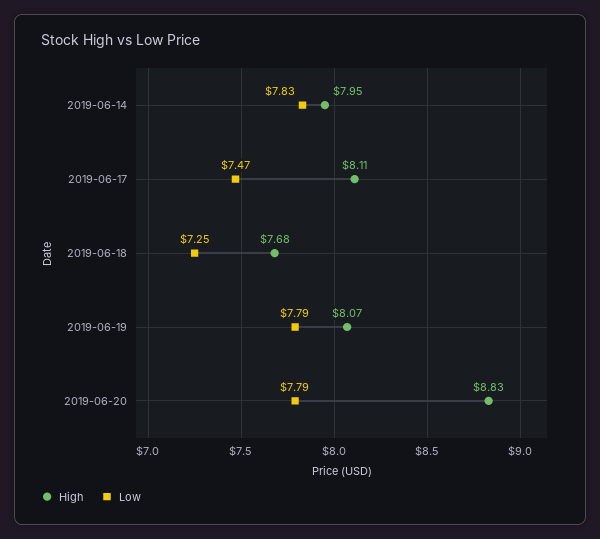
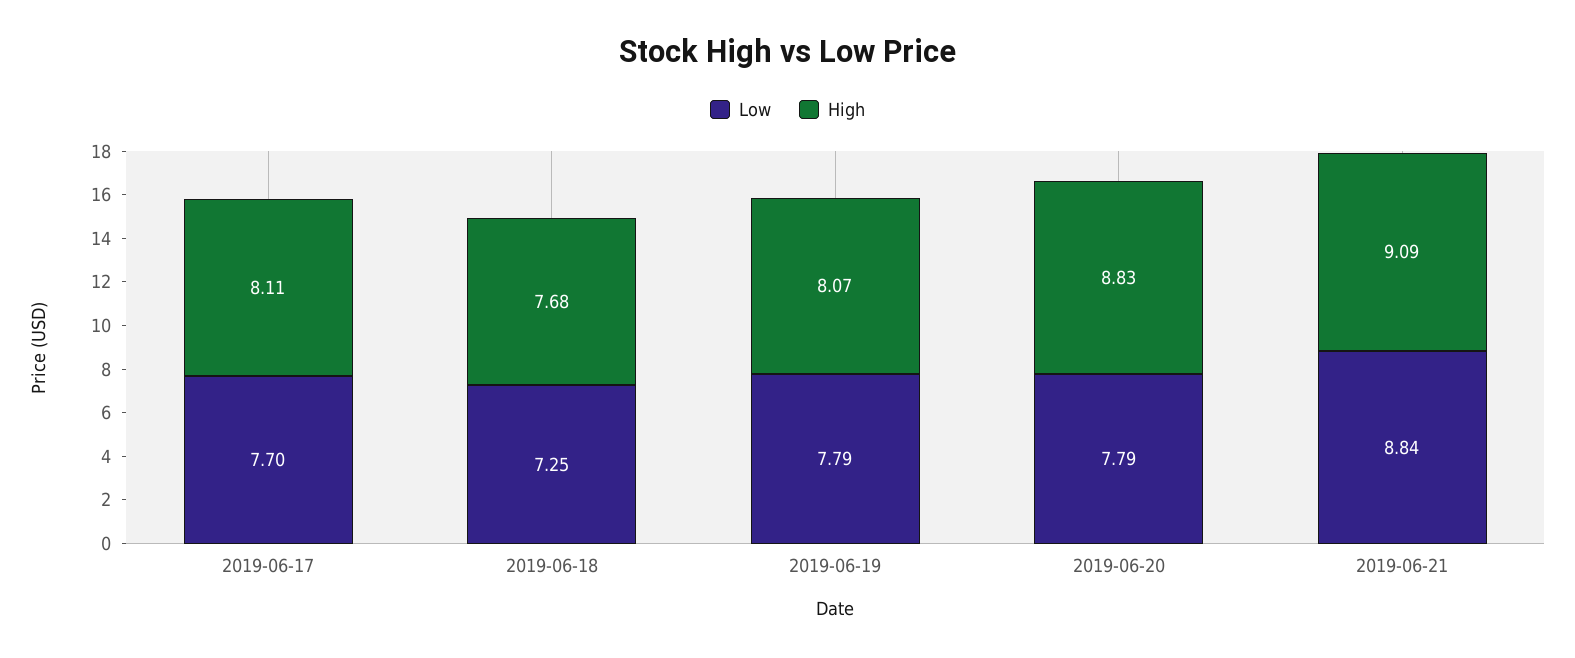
High, 2019-06-14: 7.95 -> none
Low, 2019-06-14: 7.83 -> none
Low, 2019-06-17: 7.47 -> 7.7
Low, 2019-06-21: none -> 8.84
High, 2019-06-21: none -> 9.09

